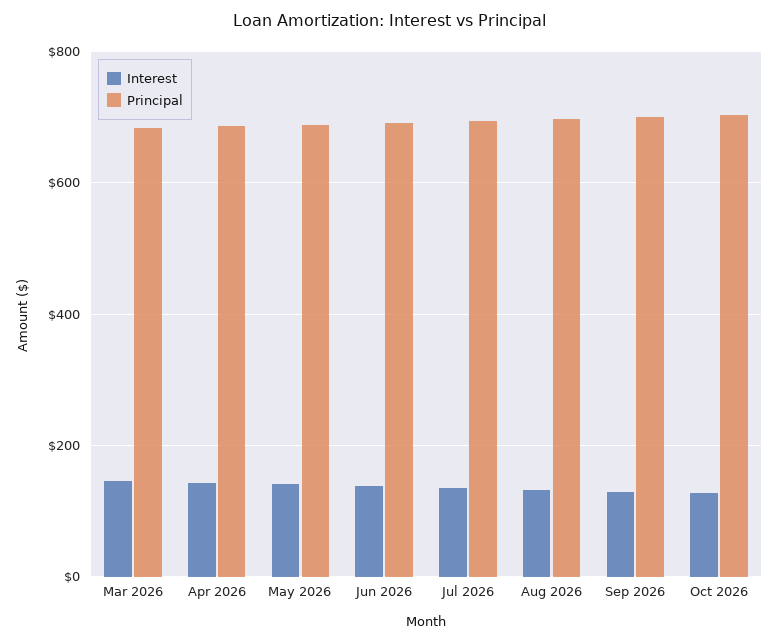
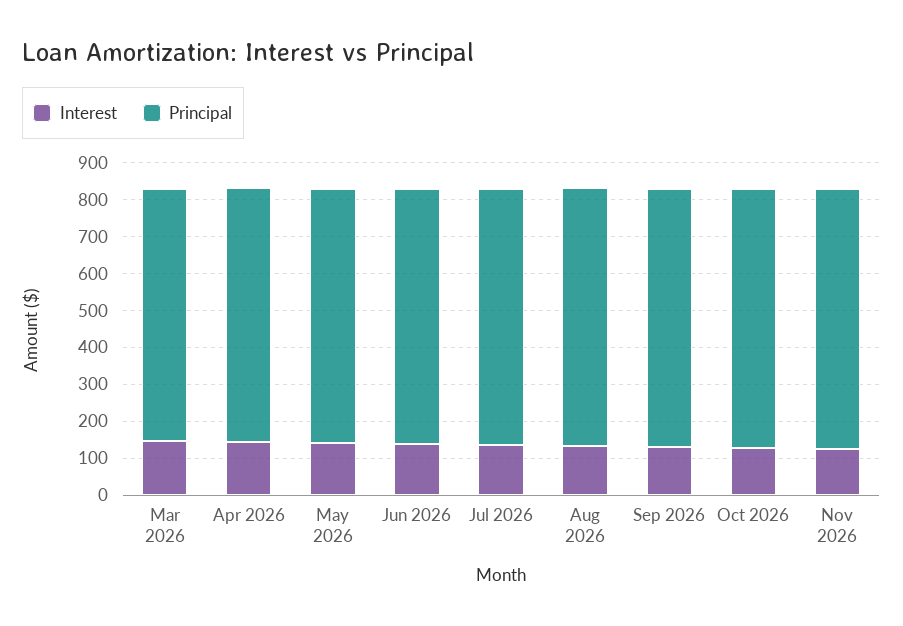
Interest, Nov 2026: none -> 125
Principal, Nov 2026: none -> 700

